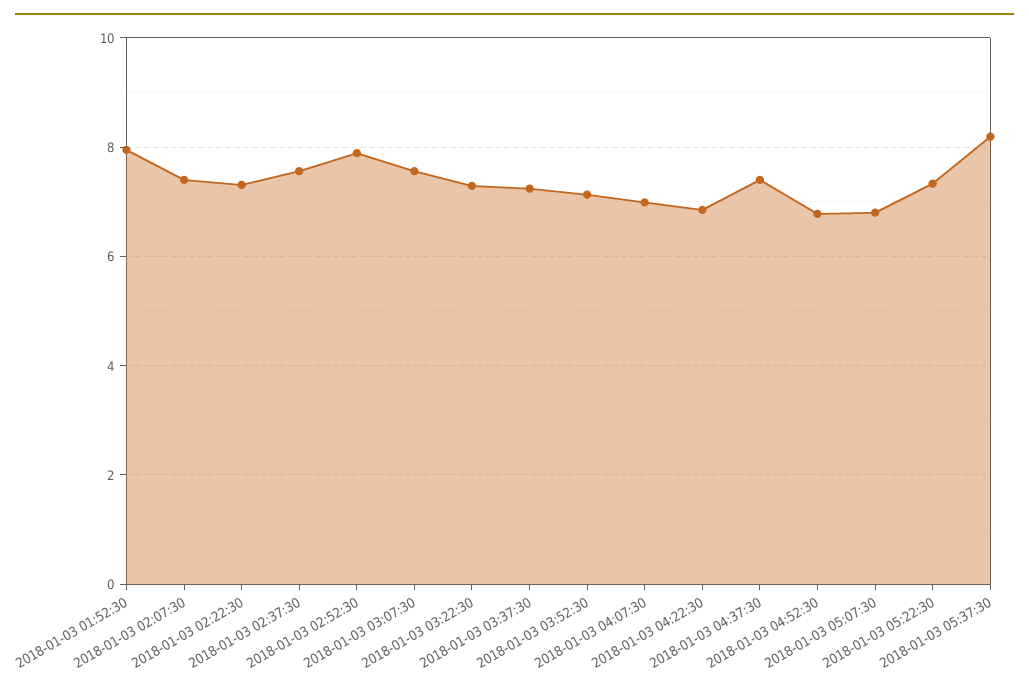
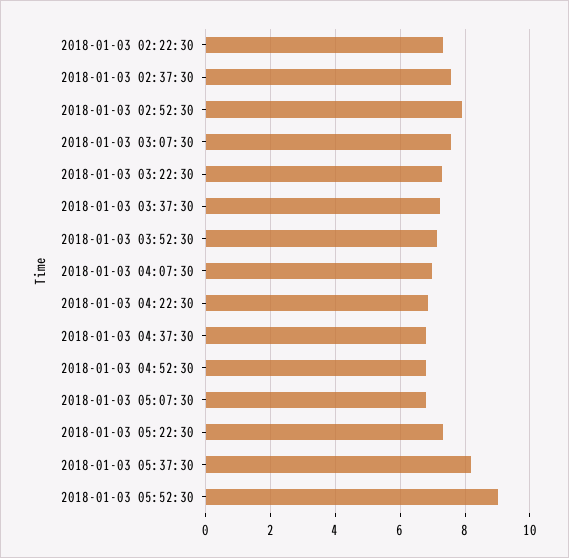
2018-01-03 01:52:30: 8 -> none
2018-01-03 02:07:30: 7.4 -> none
2018-01-03 04:37:30: 7.4 -> 6.8
2018-01-03 05:52:30: none -> 9

